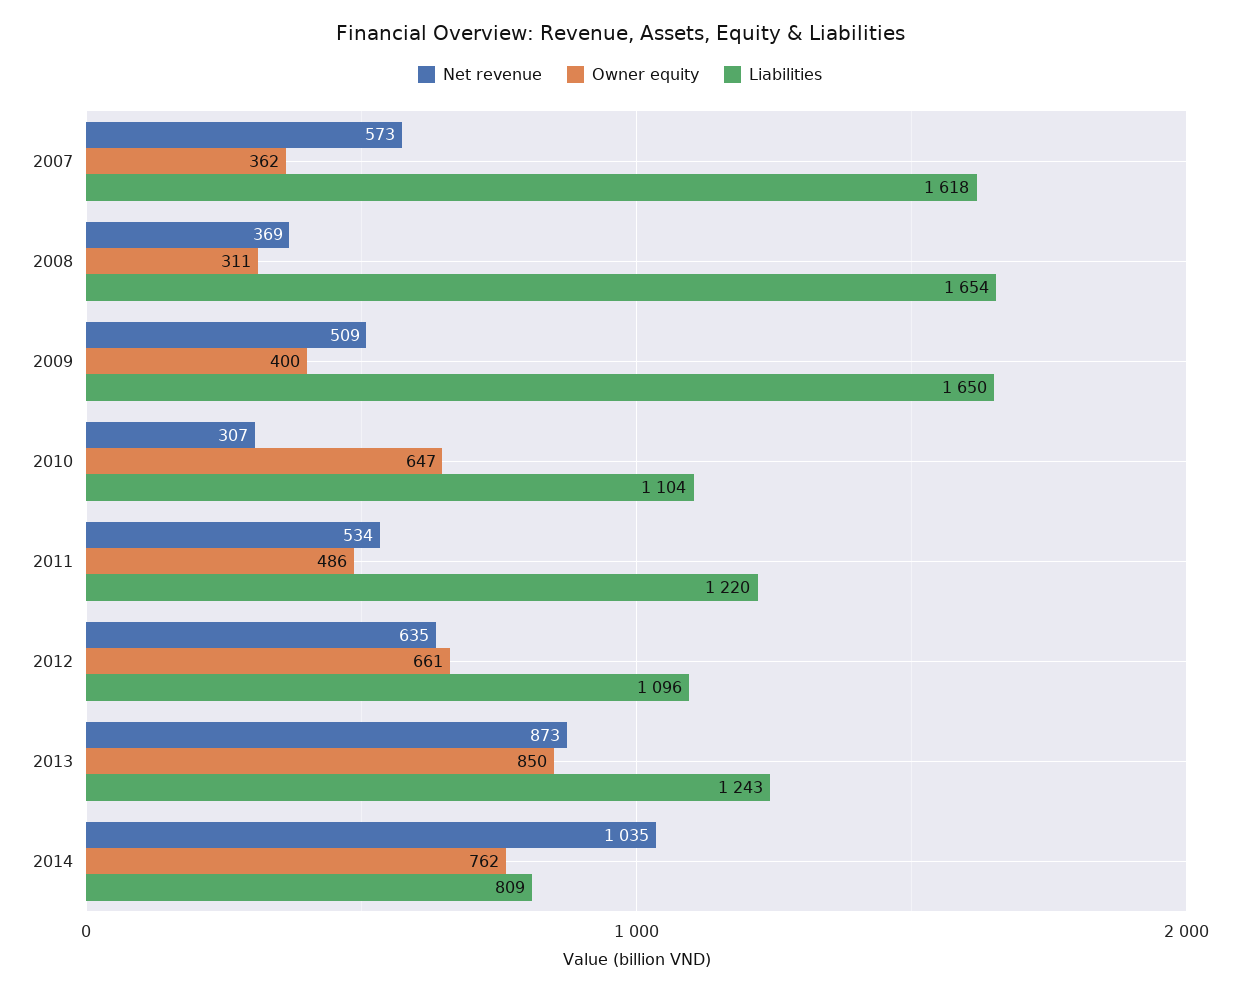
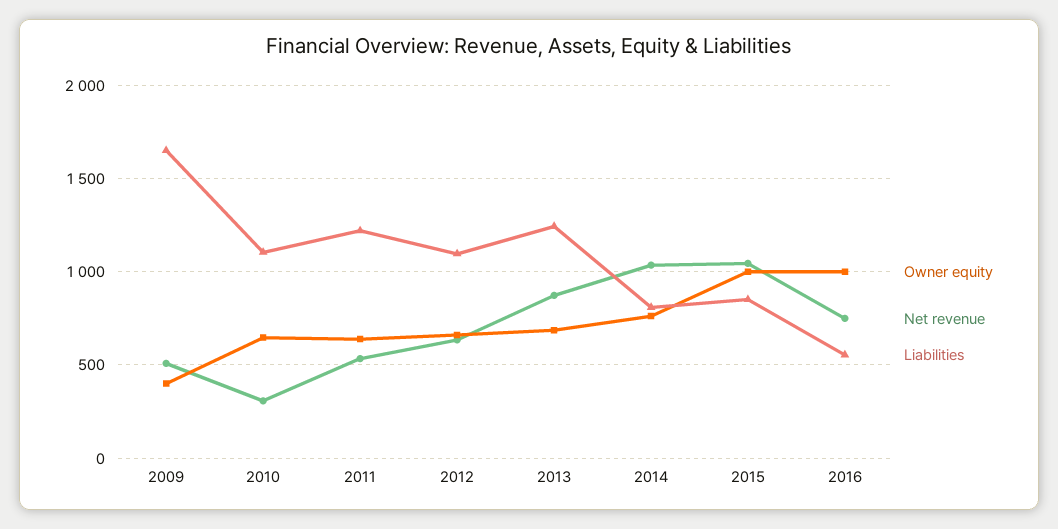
Net revenue, 2007: 573 -> none
Owner equity, 2007: 362 -> none
Liabilities, 2007: 1618 -> none
Net revenue, 2008: 369 -> none
Owner equity, 2008: 311 -> none
Liabilities, 2008: 1654 -> none
Owner equity, 2011: 486 -> 650
Owner equity, 2013: 850 -> 700
Owner equity, 2015: none -> 1000
Net revenue, 2015: none -> 1050
Liabilities, 2015: none -> 850
Owner equity, 2016: none -> 1000
Net revenue, 2016: none -> 750
Liabilities, 2016: none -> 550

